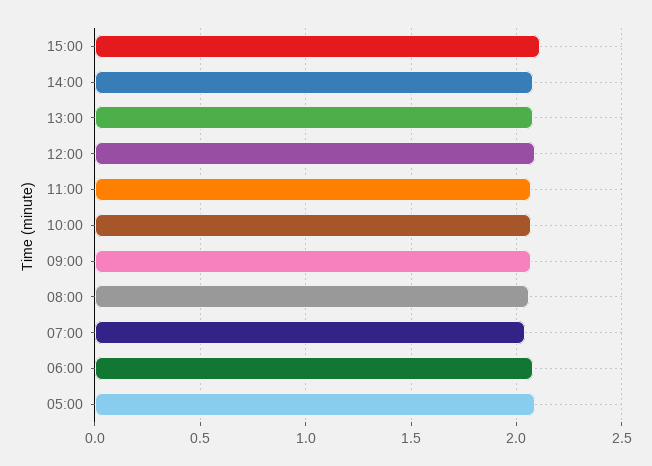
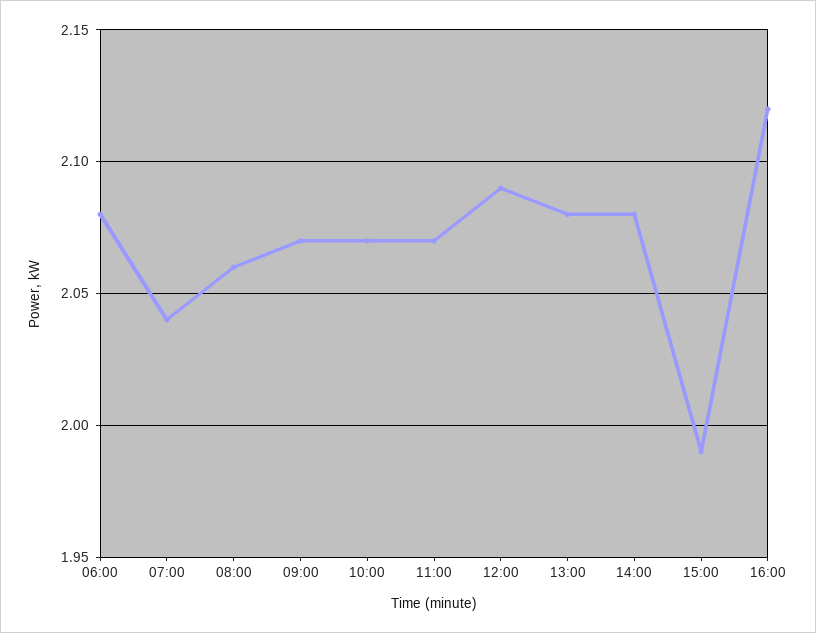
15:00: 2.1 -> 1.99
05:00: 2.1 -> none
16:00: none -> 2.12

